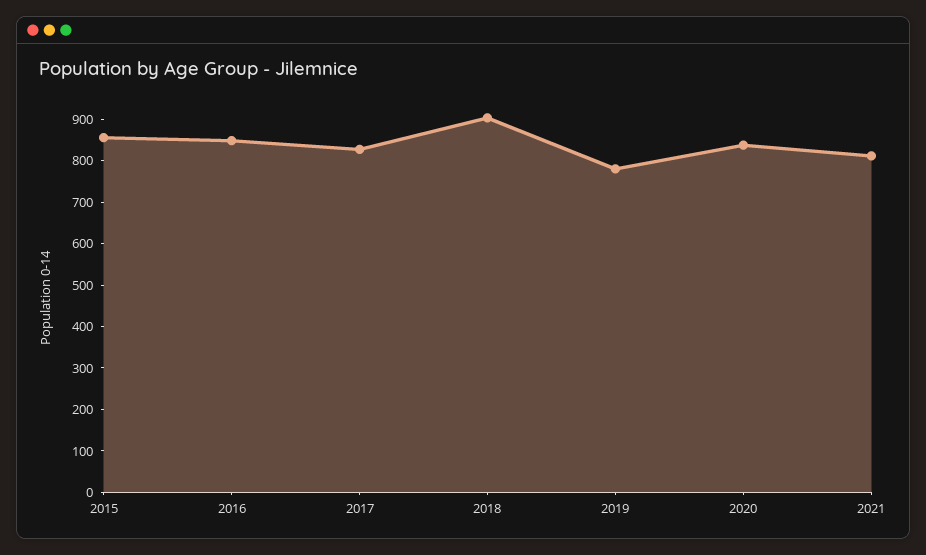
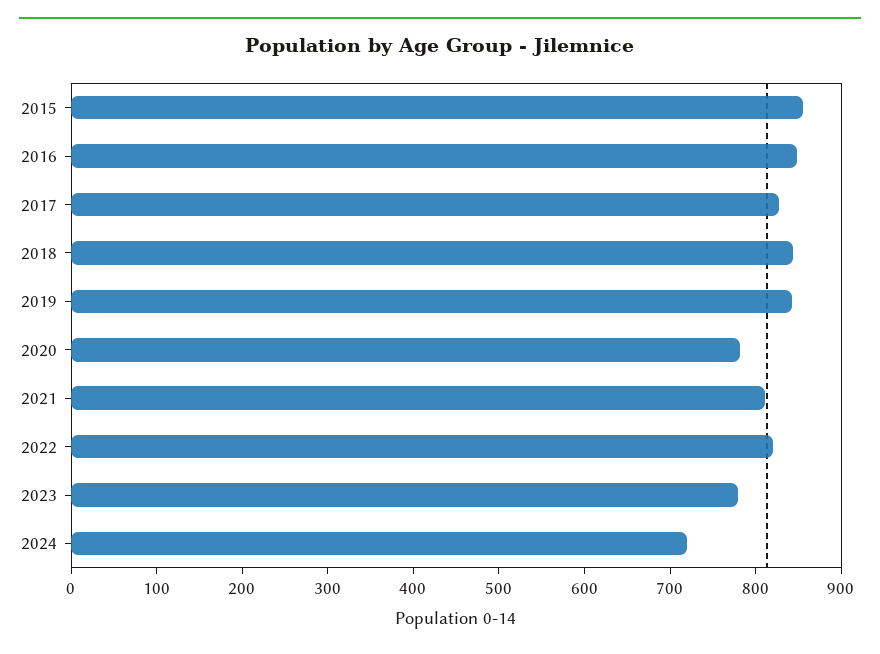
2018: 900 -> 840
2019: 780 -> 840
2020: 840 -> 780
2022: none -> 820
2023: none -> 780
2024: none -> 720

